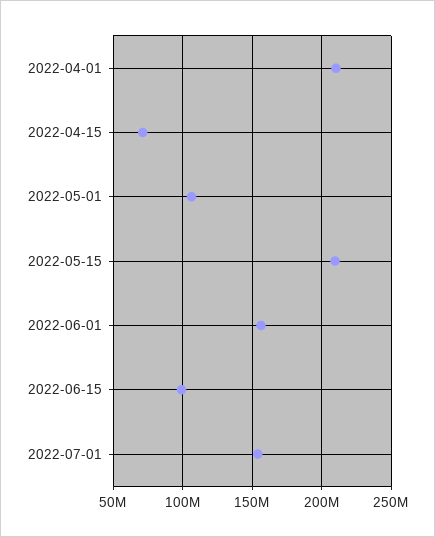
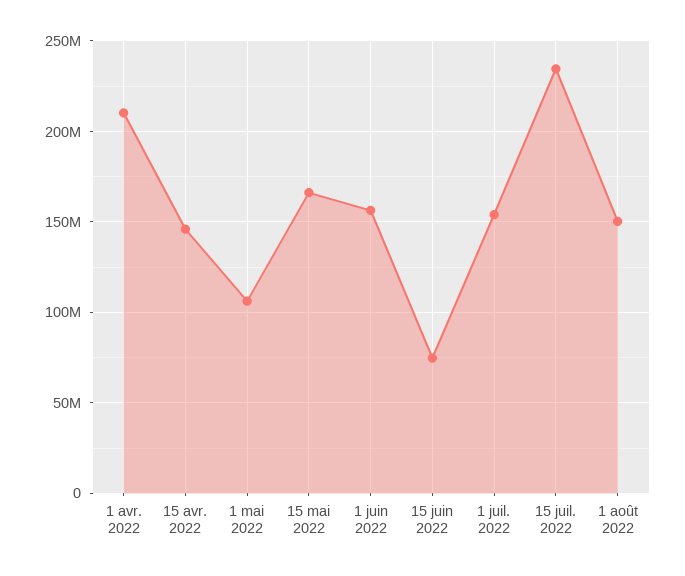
2022-04-15: 70000000 -> 145000000
2022-05-15: 210000000 -> 165000000
2022-06-15: 100000000 -> 75000000
15 juil. 2022: none -> 235000000
1 août 2022: none -> 150000000

